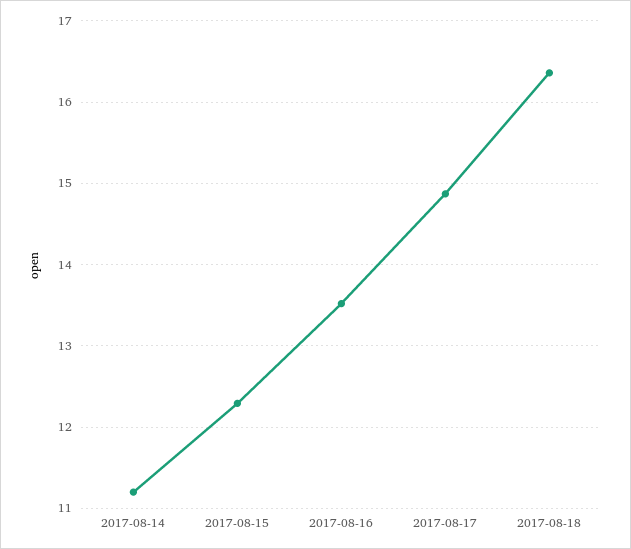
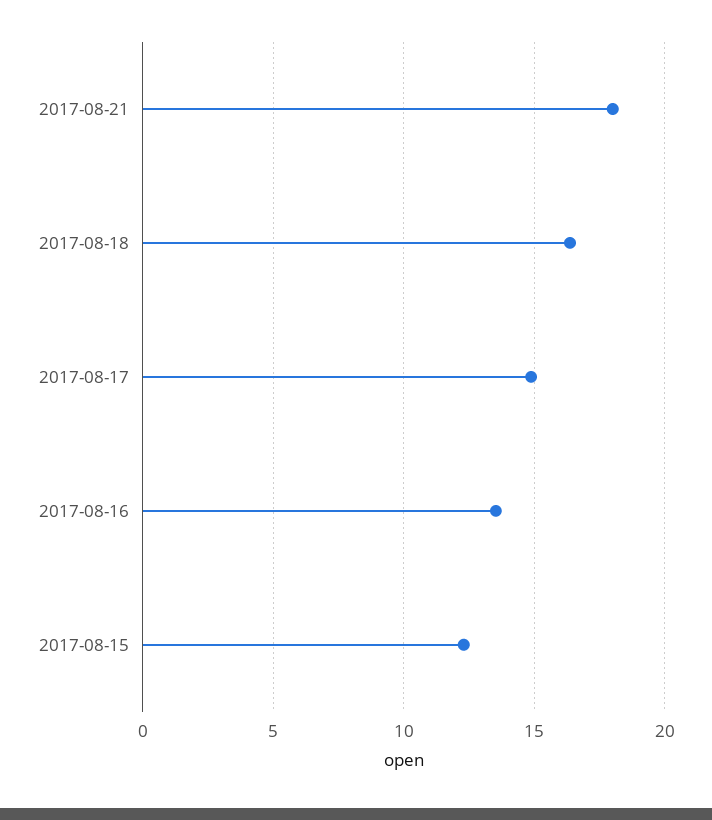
2017-08-14: 11.2 -> none
2017-08-21: none -> 18

